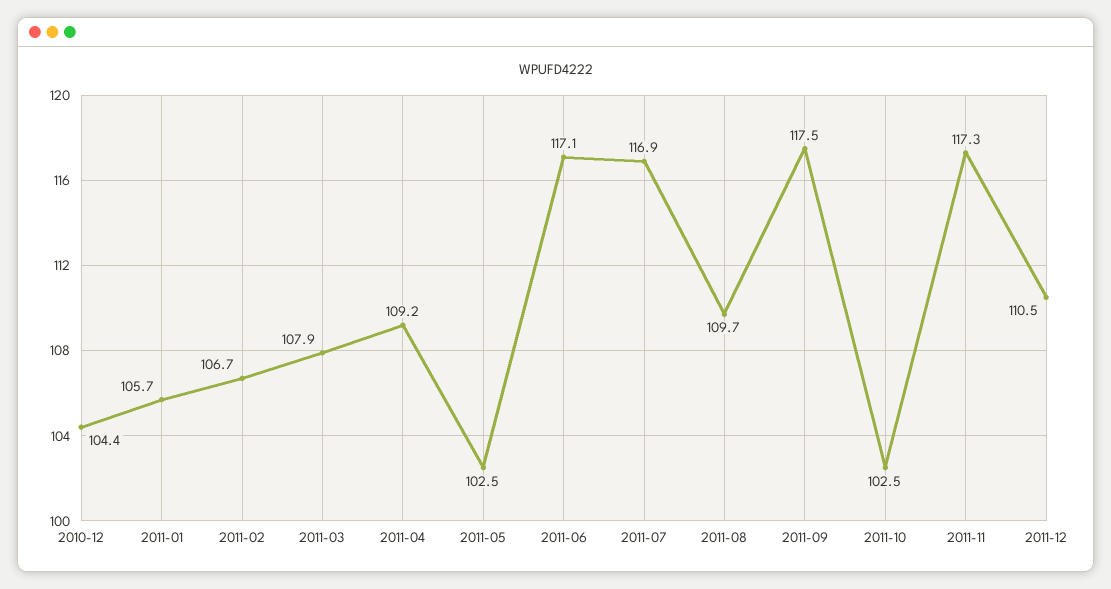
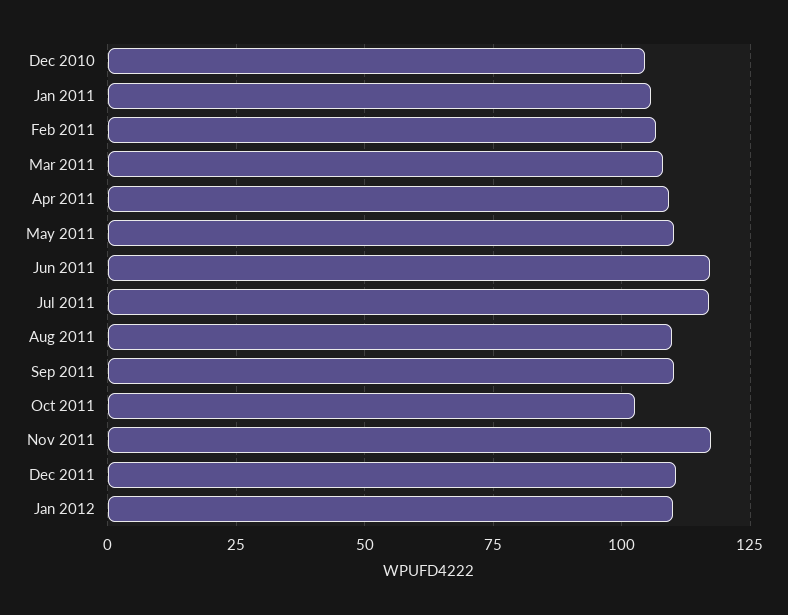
2011-05: 102.5 -> 110
2011-09: 117.5 -> 110
Jan 2012: none -> 110

